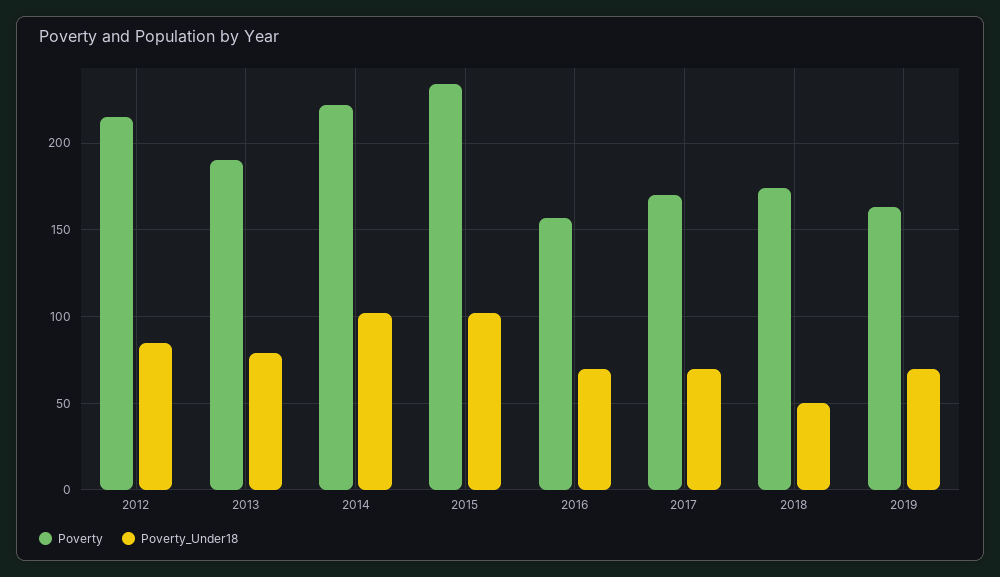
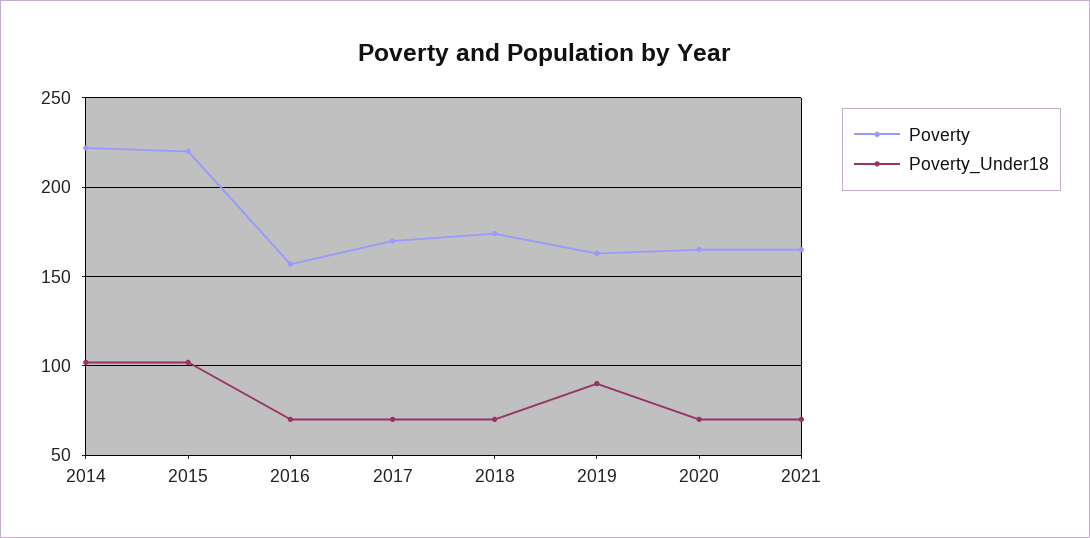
Poverty, 2012: 215 -> none
Poverty_Under18, 2012: 85 -> none
Poverty, 2013: 190 -> none
Poverty_Under18, 2013: 80 -> none
Poverty, 2015: 235 -> 220
Poverty_Under18, 2018: 50 -> 70
Poverty_Under18, 2019: 70 -> 90
Poverty, 2020: none -> 165
Poverty_Under18, 2020: none -> 70
Poverty, 2021: none -> 165
Poverty_Under18, 2021: none -> 70

